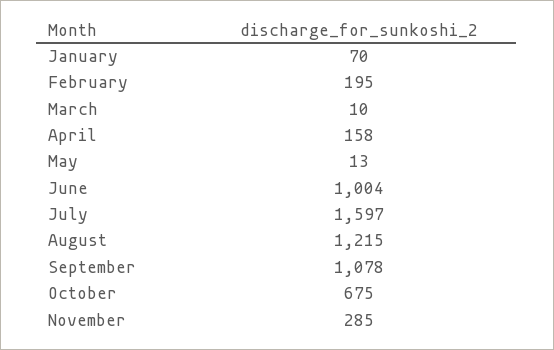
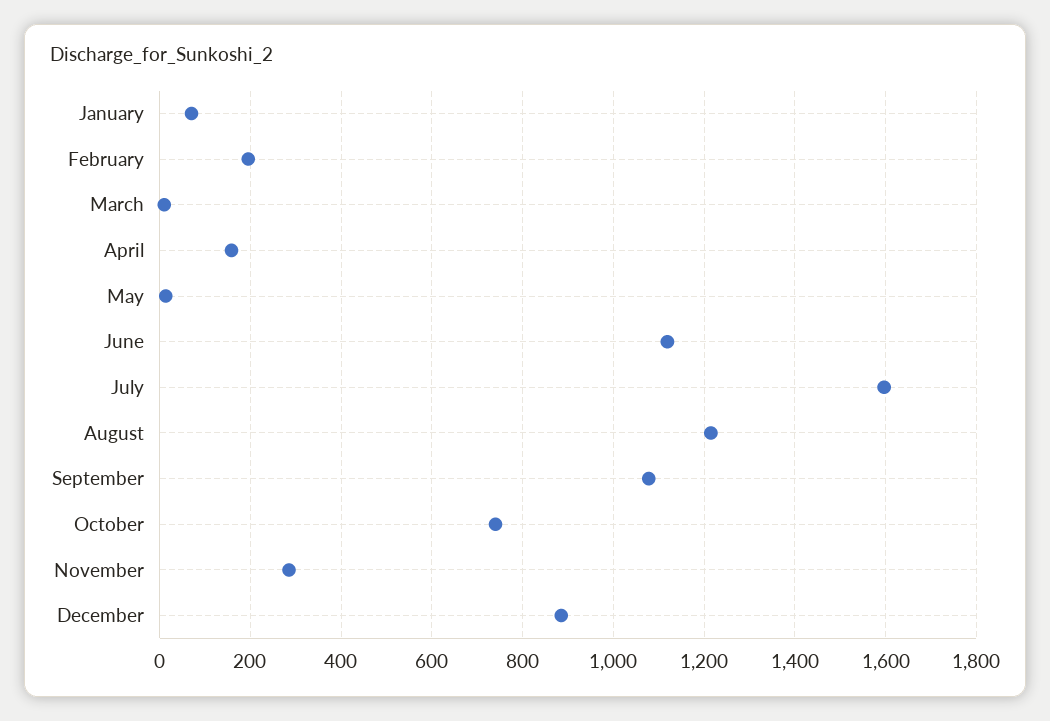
June: 1004 -> 1120
October: 675 -> 740
December: none -> 880

